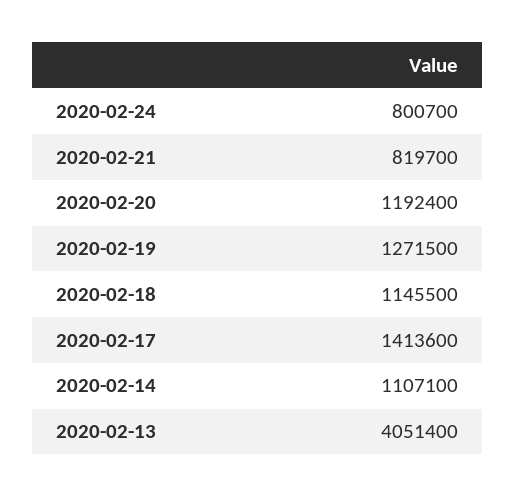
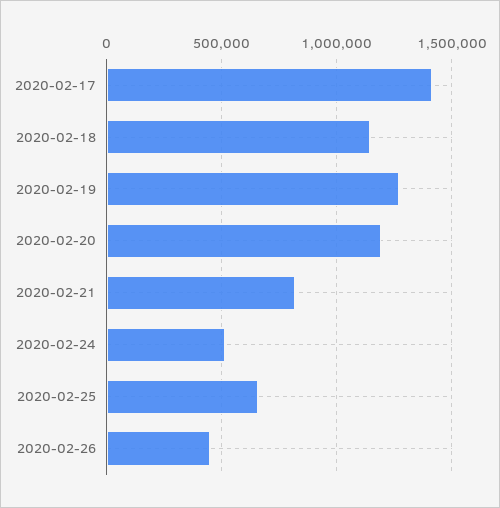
2020-02-24: 800700 -> 500000
2020-02-14: 1107100 -> none
2020-02-13: 4051400 -> none
2020-02-25: none -> 650000
2020-02-26: none -> 450000

